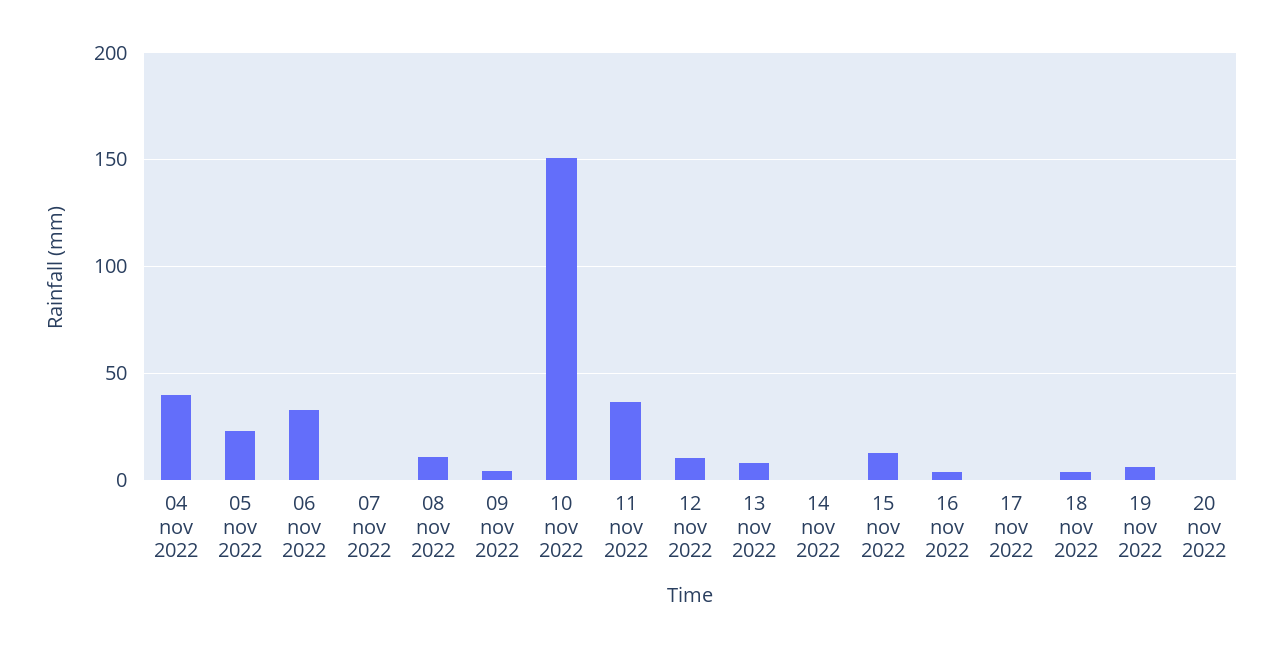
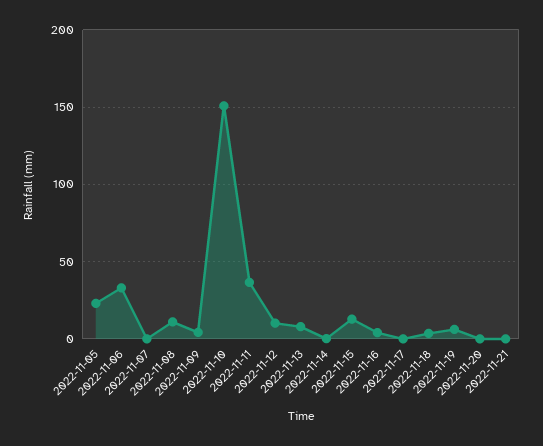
04 nov 2022: 40 -> none
2022-11-21: none -> 0

